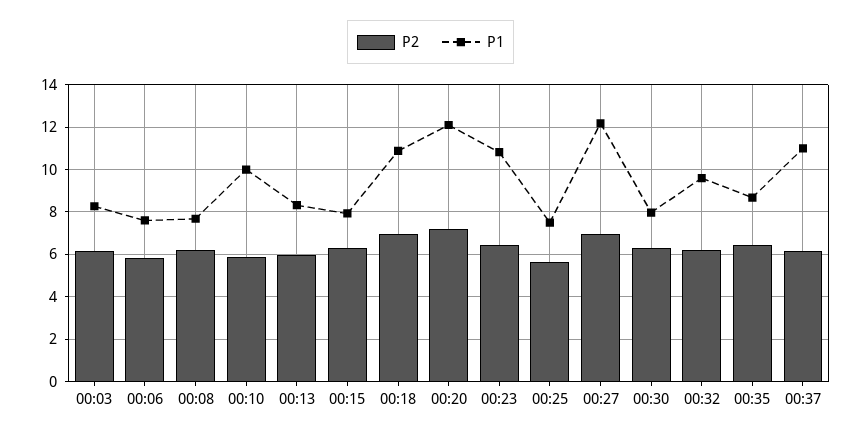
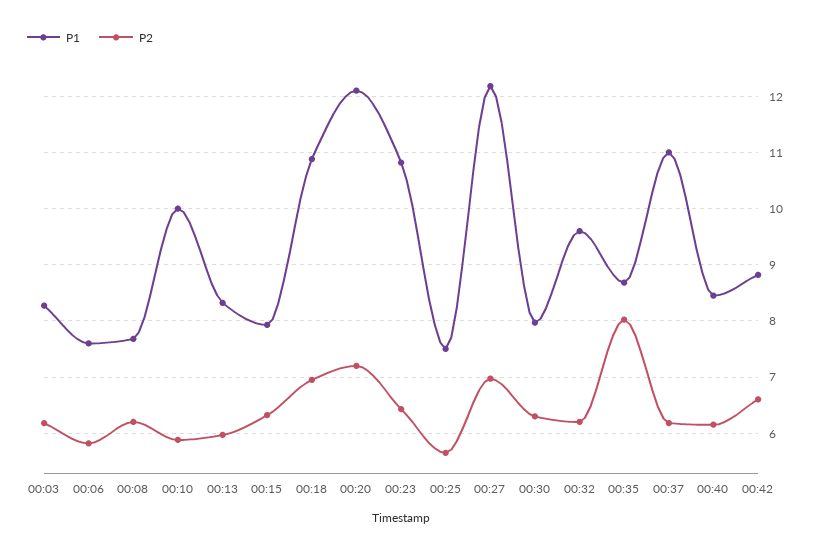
P2, 00:35: 6.5 -> 8
P1, 00:40: none -> 8.4
P2, 00:40: none -> 6.2
P1, 00:42: none -> 8.8
P2, 00:42: none -> 6.6

